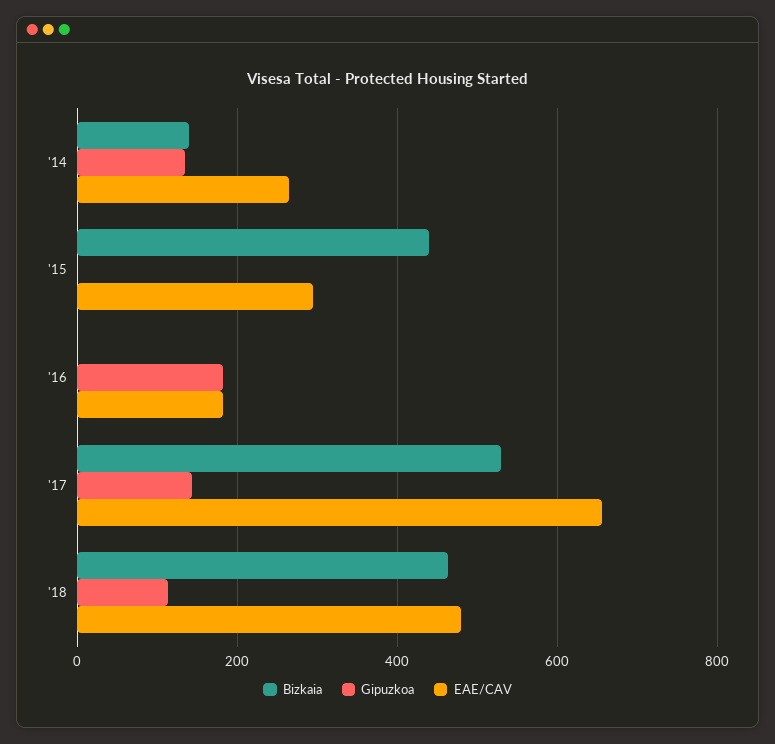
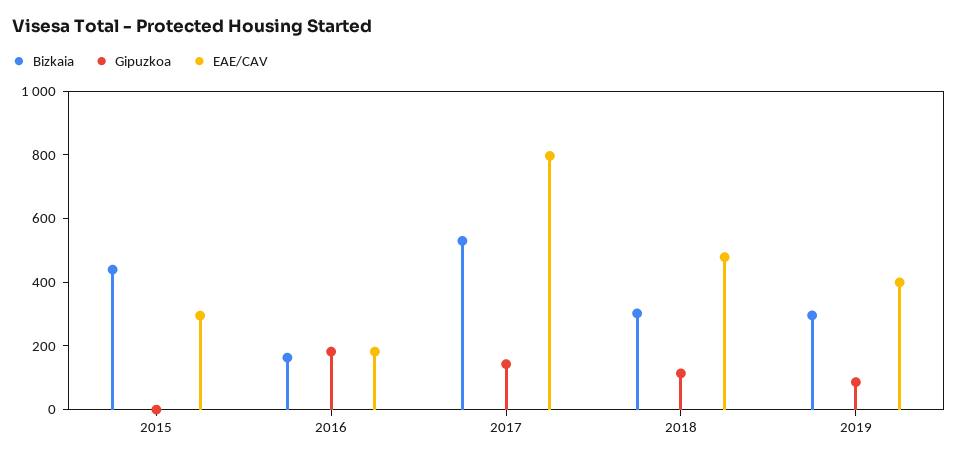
Bizkaia, '14: 140 -> none
Gipuzkoa, '14: 140 -> none
EAE/CAV, '14: 260 -> none
Bizkaia, '16: 0 -> 150
EAE/CAV, '17: 660 -> 800
Bizkaia, '18: 460 -> 300
Bizkaia, 2019: none -> 300
Gipuzkoa, 2019: none -> 100
EAE/CAV, 2019: none -> 400

